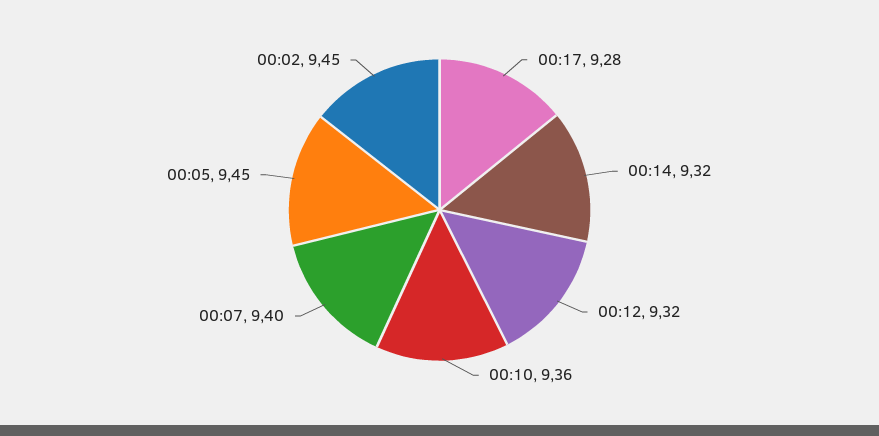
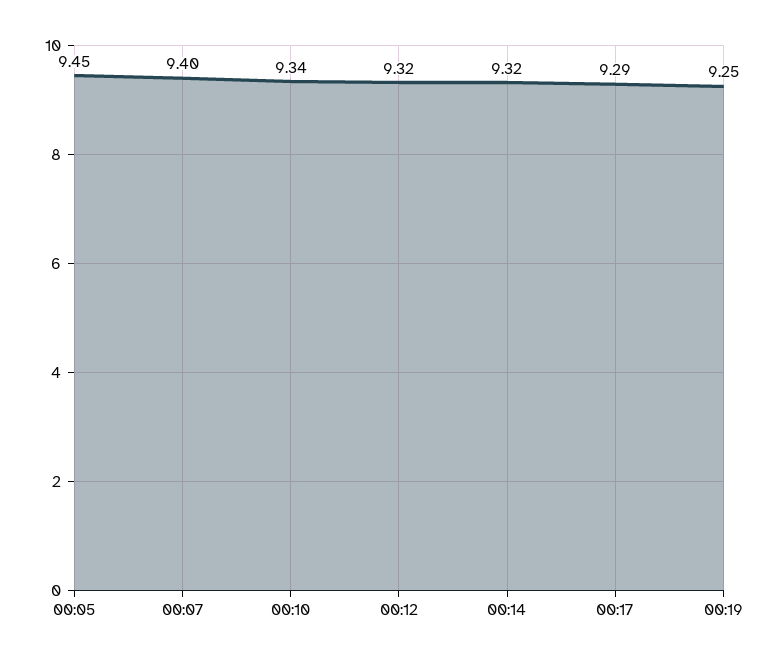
00:17: 9.28 -> 9.29
00:10: 9.36 -> 9.34
00:02: 9.45 -> none
00:19: none -> 9.25

